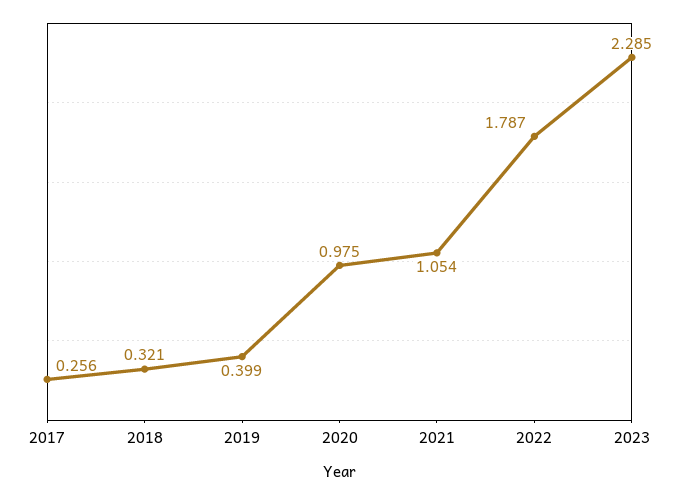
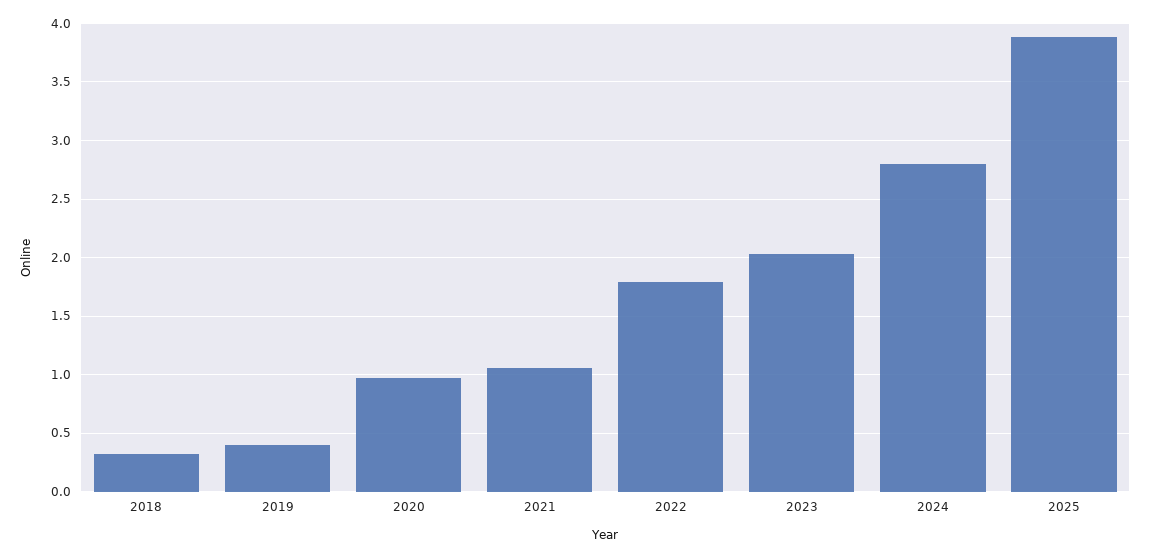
2017: 0.256 -> none
2023: 2.285 -> 2
2024: none -> 2.8
2025: none -> 3.9

